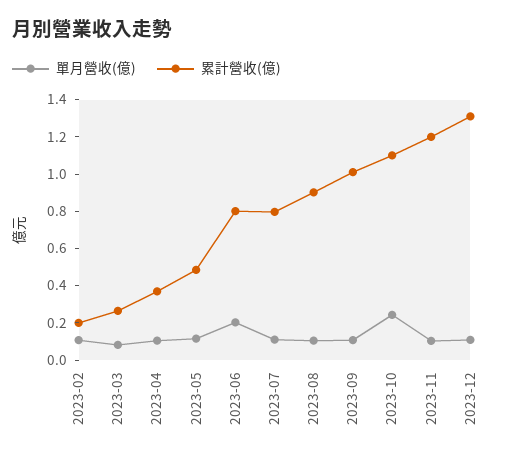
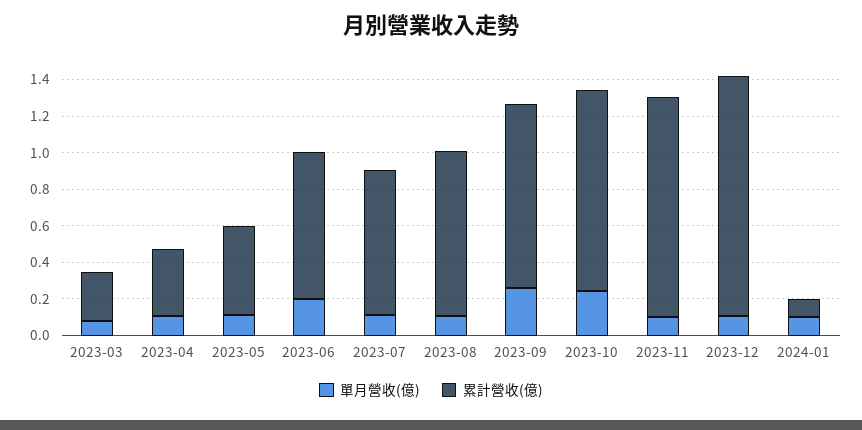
單月營收(億), 2023-02: 0.1 -> none
累計營收(億), 2023-02: 0.2 -> none
單月營收(億), 2023-09: 0.1 -> 0.25
單月營收(億), 2024-01: none -> 0.1
累計營收(億), 2024-01: none -> 0.1

